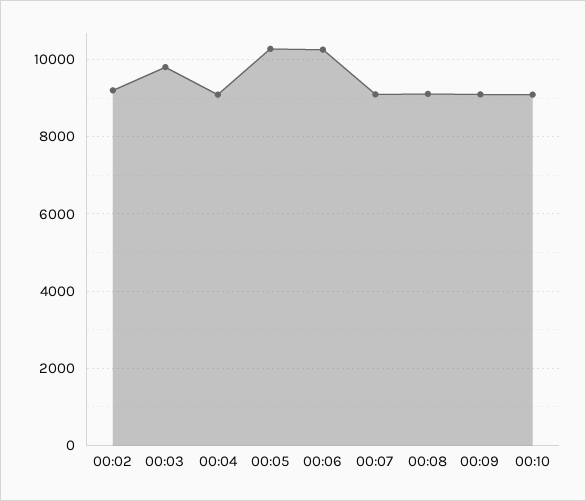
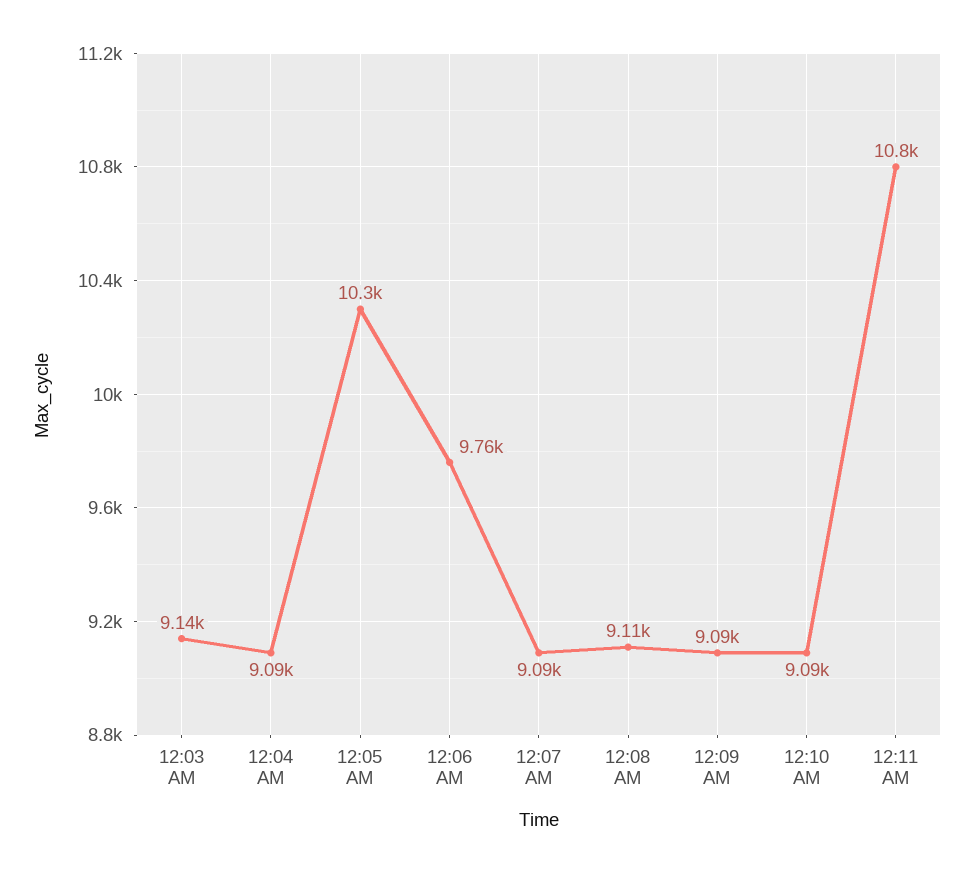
00:02: 9200 -> none
00:03: 9800 -> 9140
00:06: 10200 -> 9760
12:11 AM: none -> 10800

